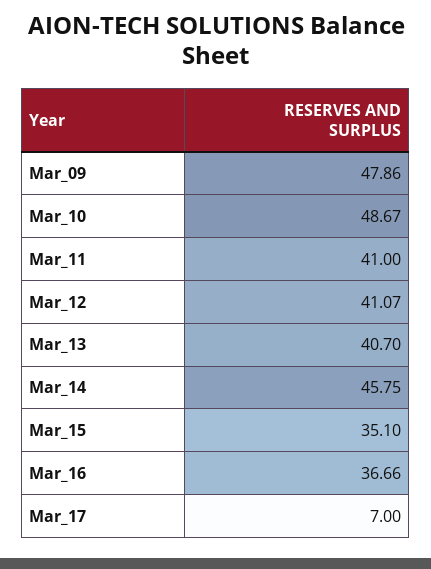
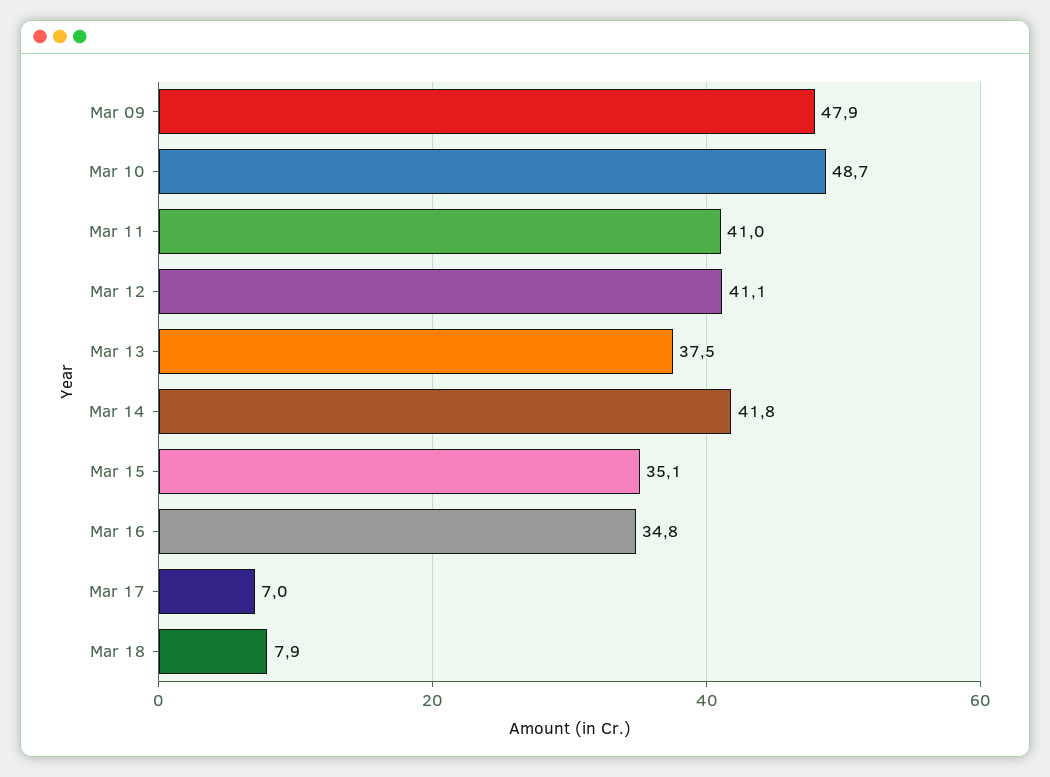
Mar_13: 40.7 -> 37.5
Mar_14: 45.75 -> 41.8
Mar_16: 36.66 -> 34.8
Mar 18: none -> 7.9

